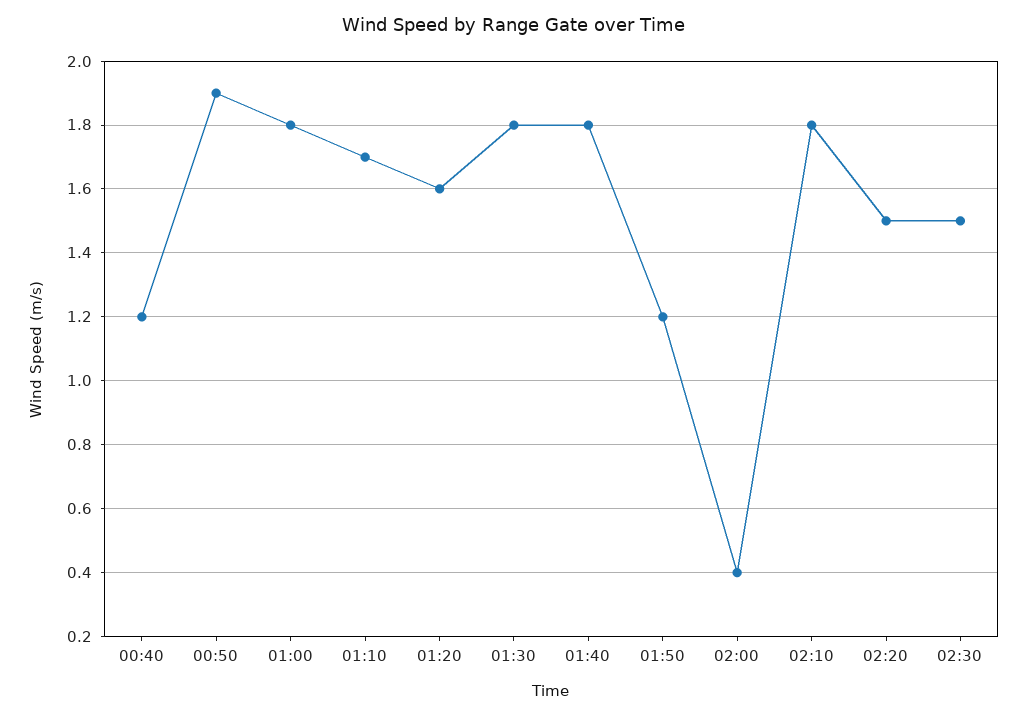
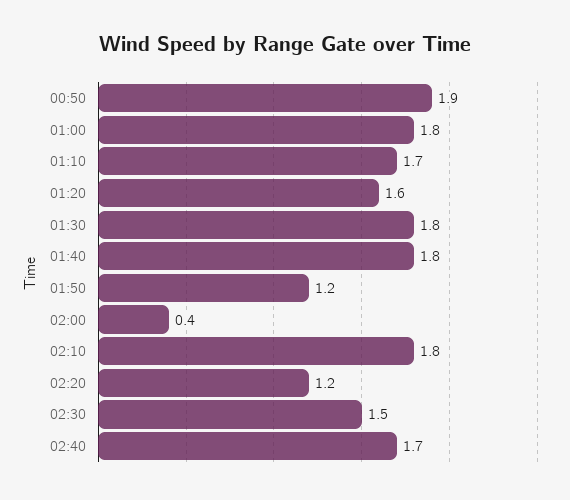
00:40: 1.2 -> none
02:20: 1.5 -> 1.2
02:40: none -> 1.7

